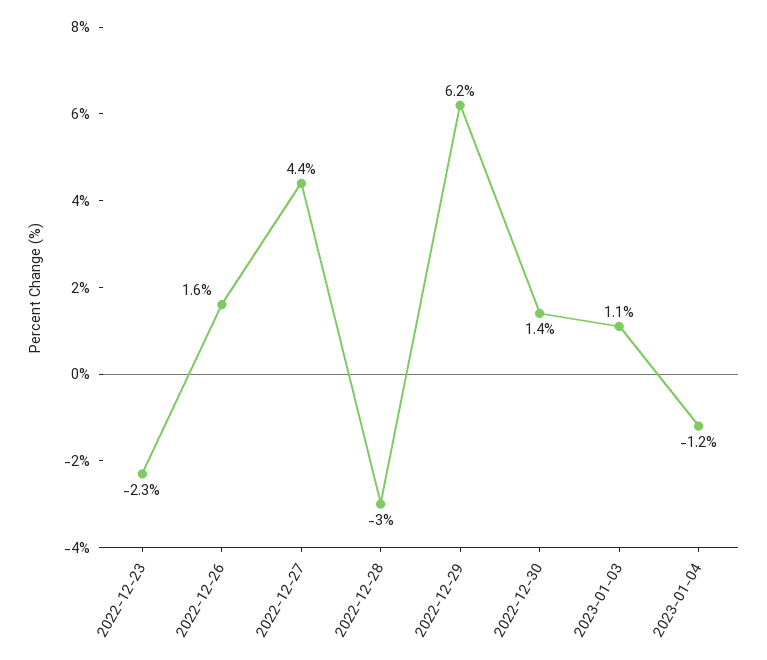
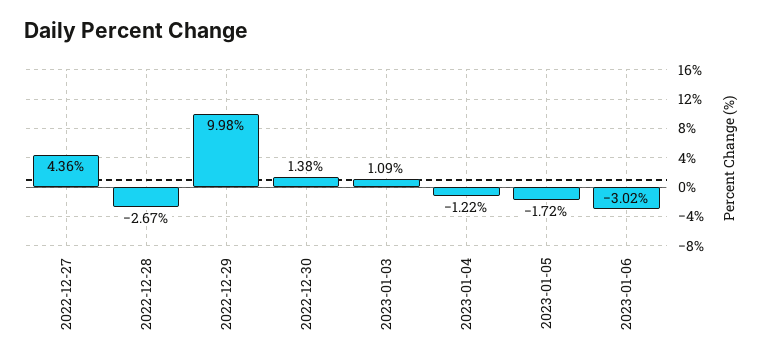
2022-12-23: -2.3 -> none
2022-12-26: 1.6 -> none
2022-12-28: -3 -> -2.67
2022-12-29: 6.2 -> 9.98
2023-01-05: none -> -1.72
2023-01-06: none -> -3.02

